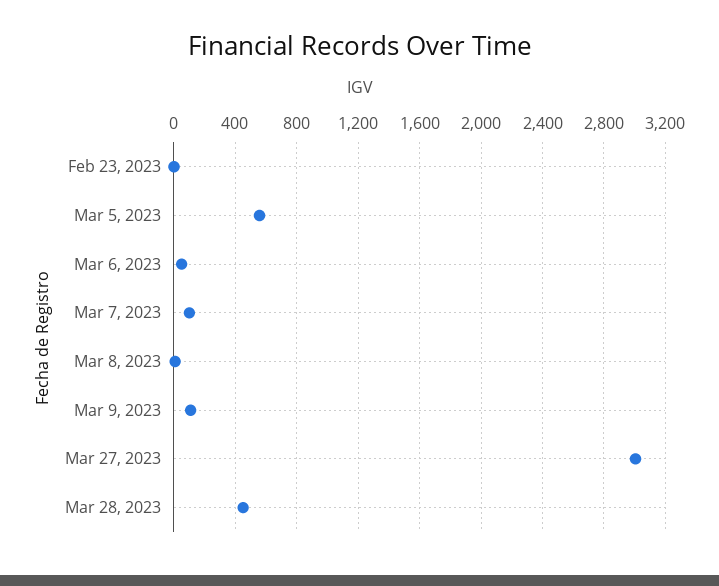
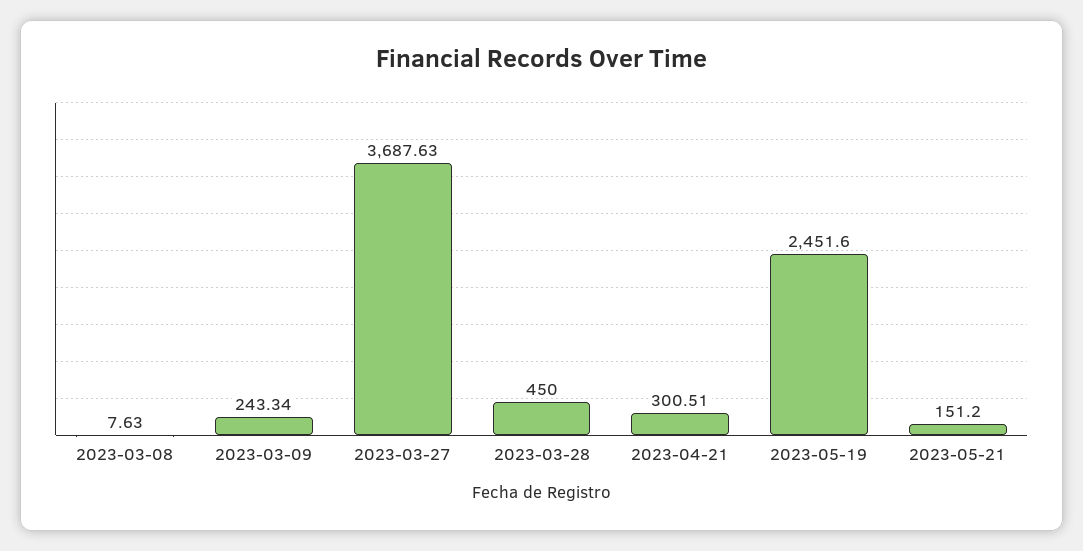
Feb 23, 2023: 0 -> none
Mar 5, 2023: 550 -> none
Mar 6, 2023: 50 -> none
Mar 7, 2023: 100 -> none
Mar 9, 2023: 100 -> 243.34
Mar 27, 2023: 3000 -> 3687.63
2023-04-21: none -> 300.51
2023-05-19: none -> 2451.6
2023-05-21: none -> 151.2

